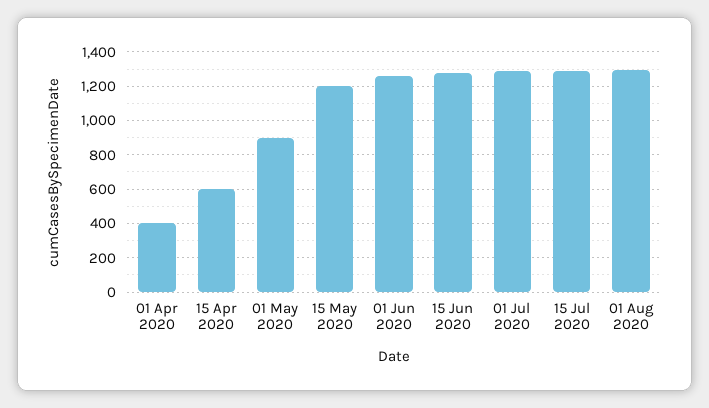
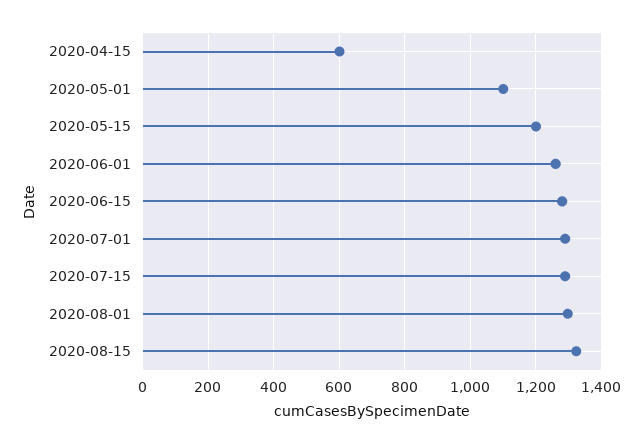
01 Apr 2020: 400 -> none
01 May 2020: 900 -> 1100
2020-08-15: none -> 1320

